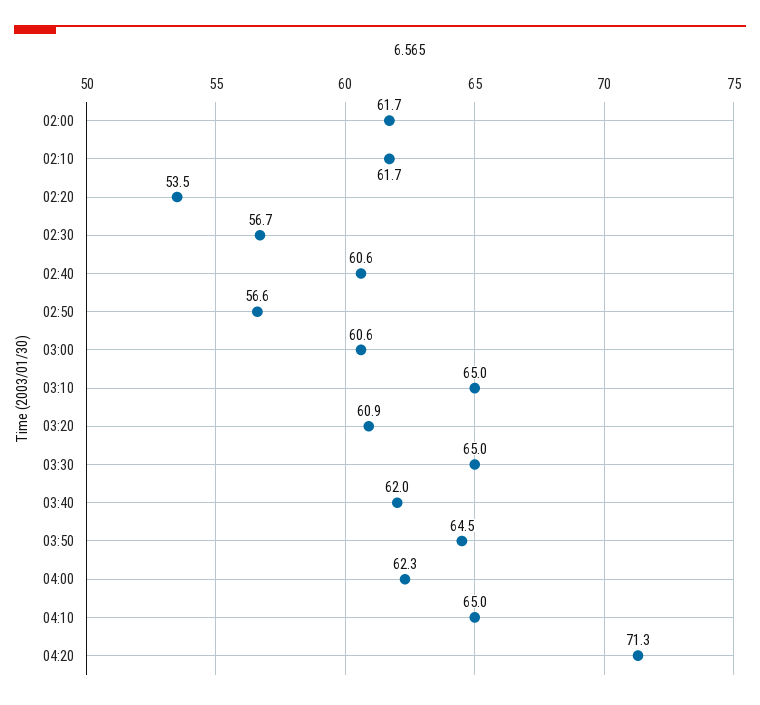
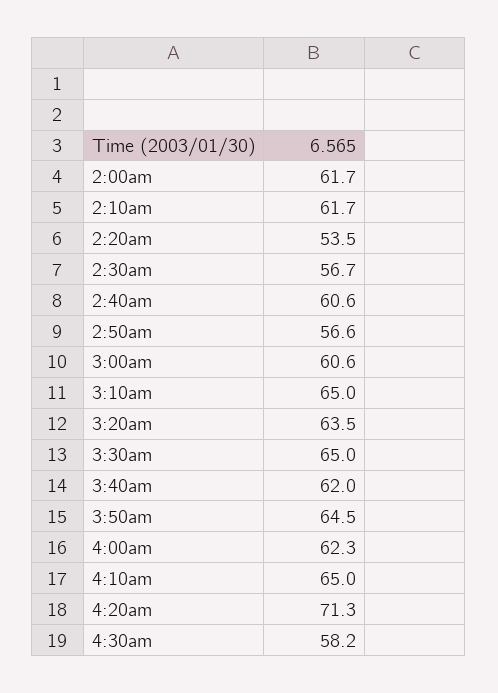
03:20: 60.9 -> 63.5
4:30am: none -> 58.2

